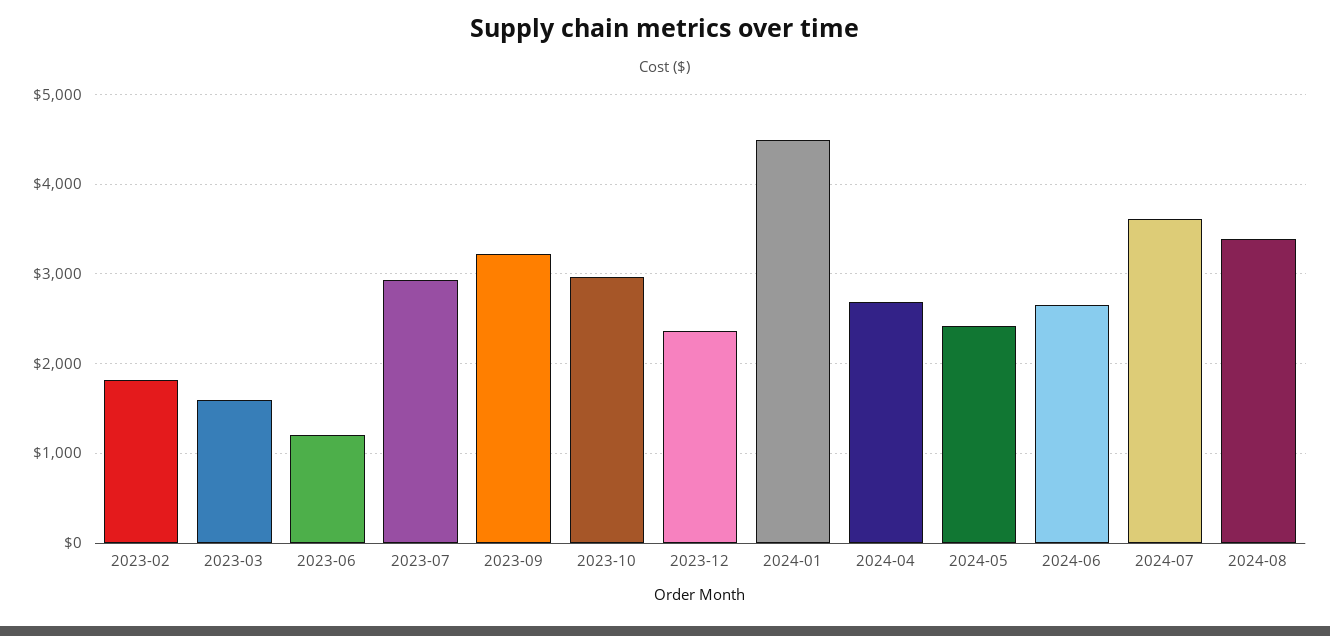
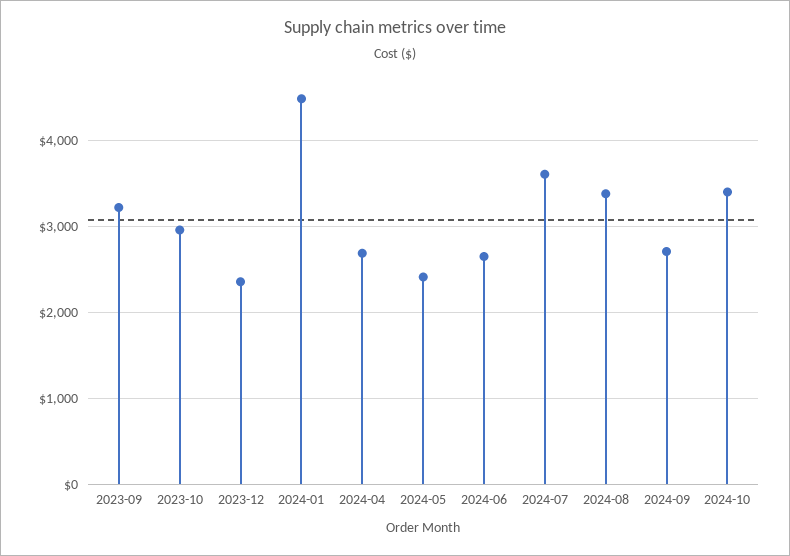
2023-02: 1800 -> none
2023-03: 1600 -> none
2023-06: 1200 -> none
2023-07: 2900 -> none
2024-09: none -> 2700
2024-10: none -> 3400

